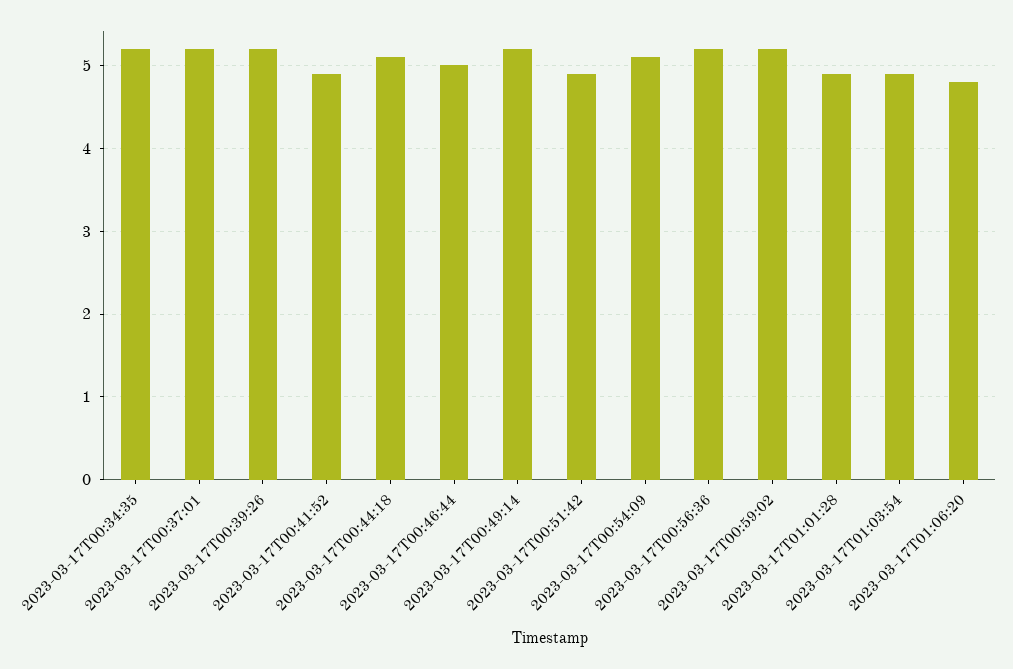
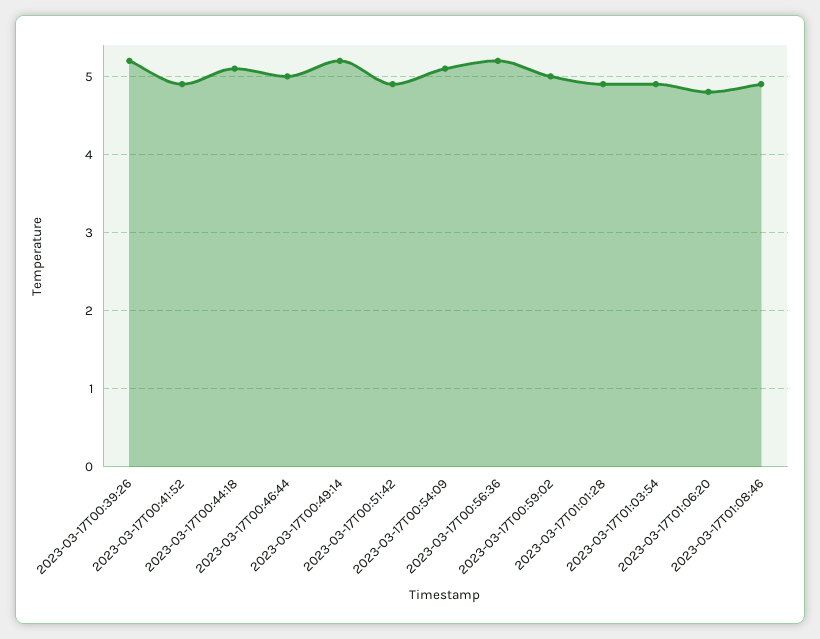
2023-03-17T00:34:35: 5.2 -> none
2023-03-17T00:37:01: 5.2 -> none
2023-03-17T00:59:02: 5.2 -> 5
2023-03-17T01:08:46: none -> 4.9

